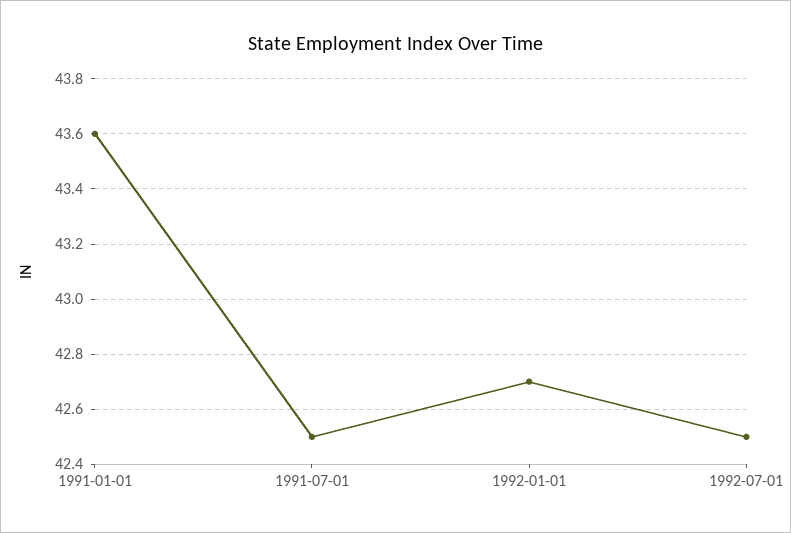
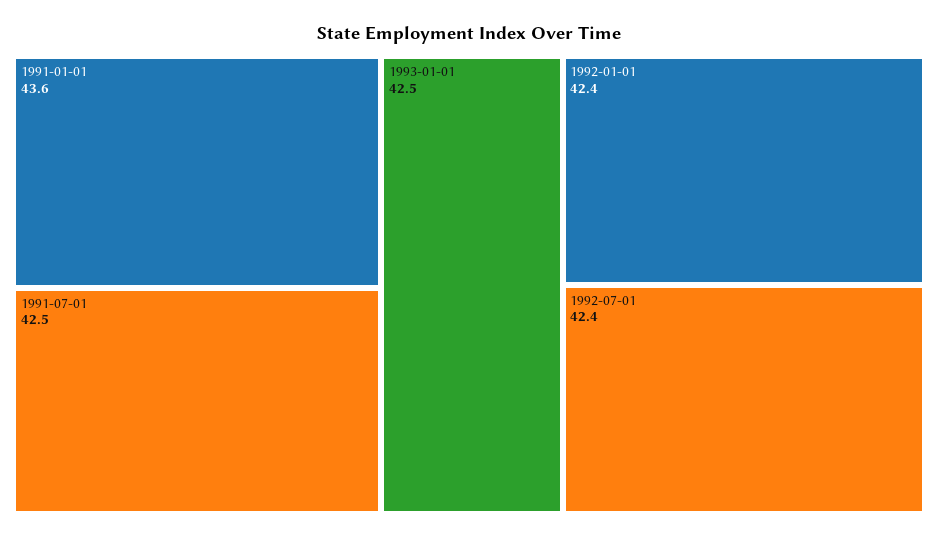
1992-01-01: 42.7 -> 42.4
1992-07-01: 42.5 -> 42.4
1993-01-01: none -> 42.5

